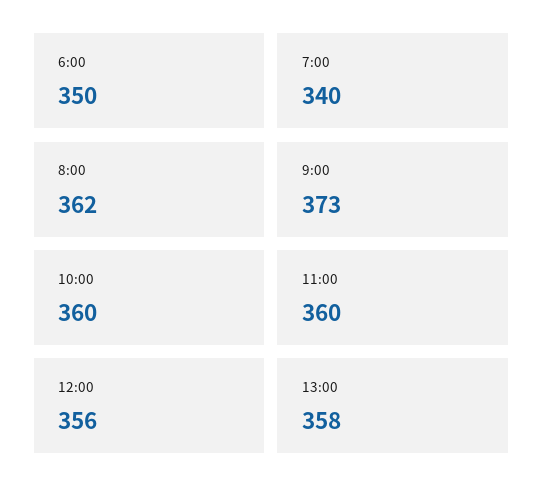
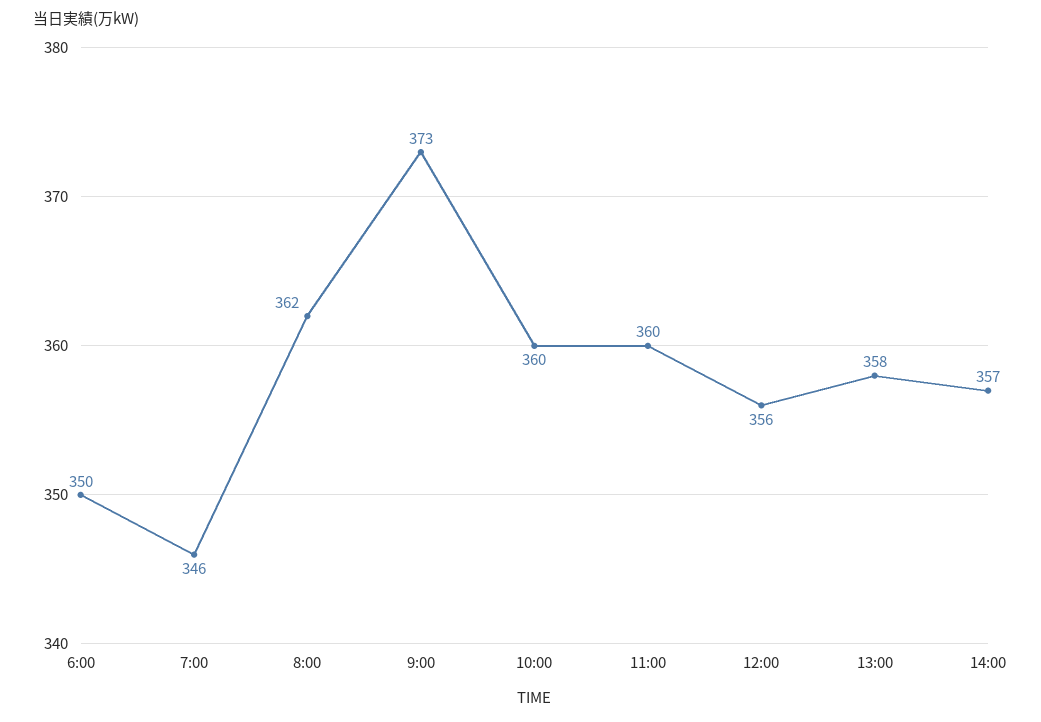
7:00: 340 -> 346
14:00: none -> 357

